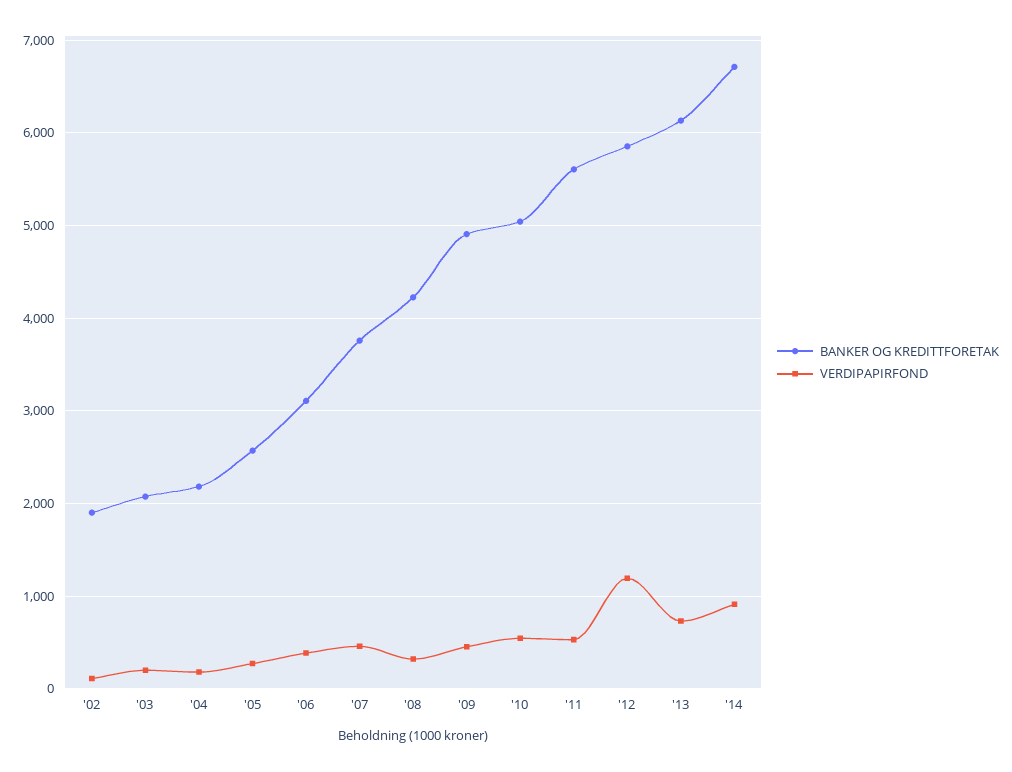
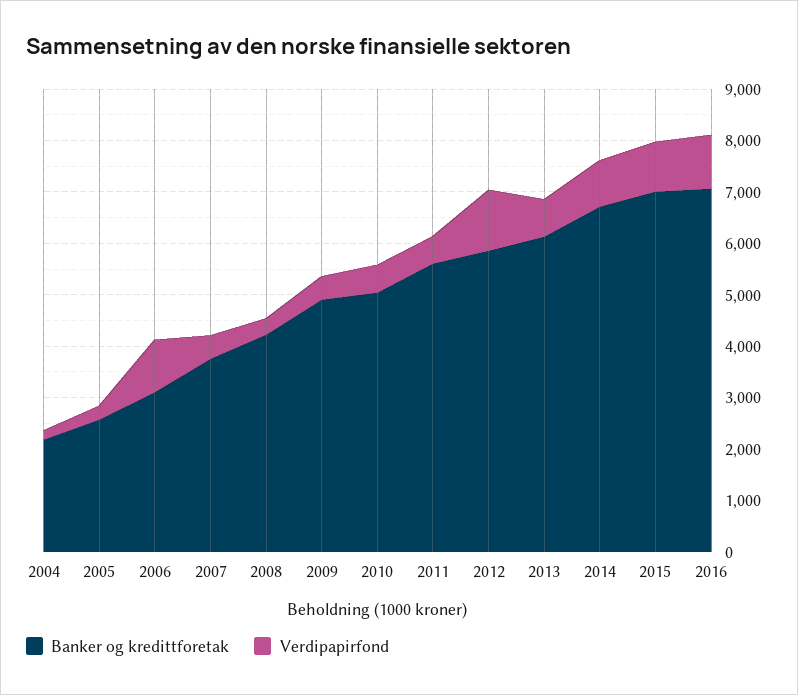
BANKER OG KREDITTFORETAK, '02: 1900 -> none
VERDIPAPIRFOND, '02: 100 -> none
BANKER OG KREDITTFORETAK, '03: 2100 -> none
VERDIPAPIRFOND, '03: 200 -> none
VERDIPAPIRFOND, '06: 400 -> 1000
BANKER OG KREDITTFORETAK, 2015: none -> 7000
VERDIPAPIRFOND, 2015: none -> 1000
BANKER OG KREDITTFORETAK, 2016: none -> 7000
VERDIPAPIRFOND, 2016: none -> 1000

